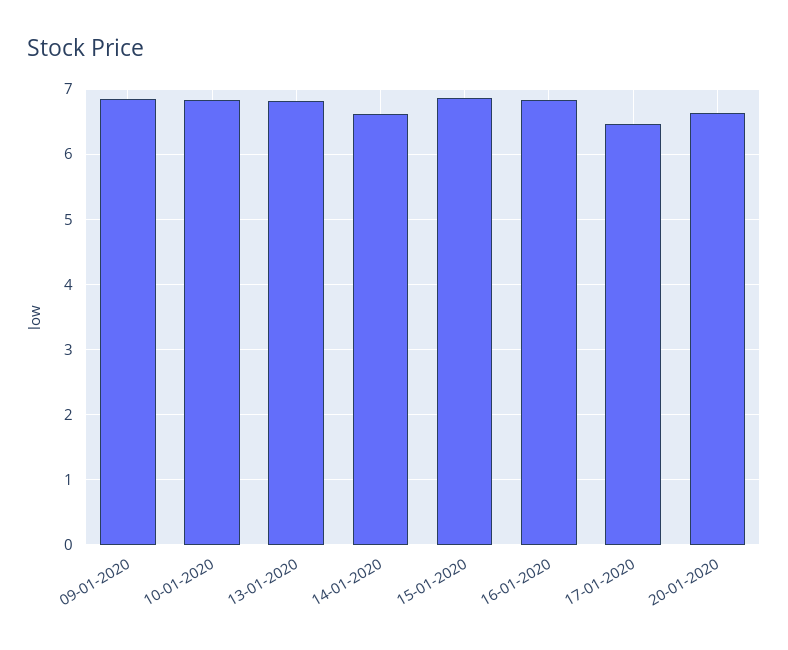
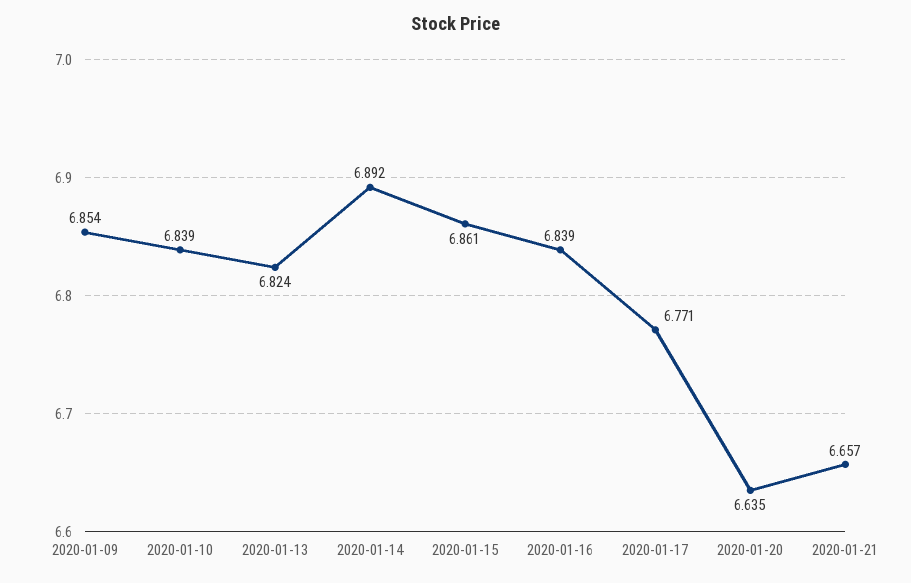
14-01-2020: 6.6 -> 6.892
17-01-2020: 6.5 -> 6.771
2020-01-21: none -> 6.657

